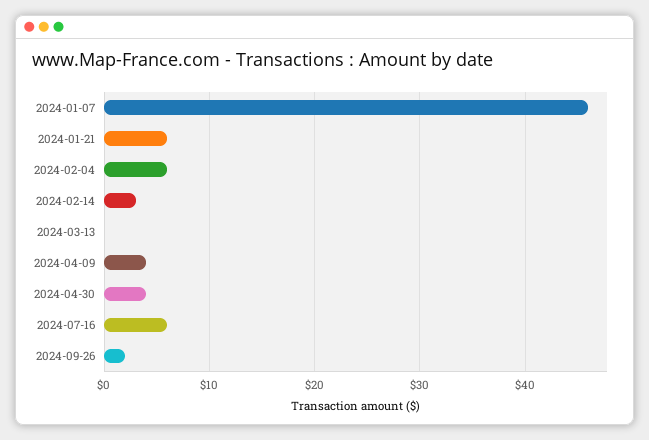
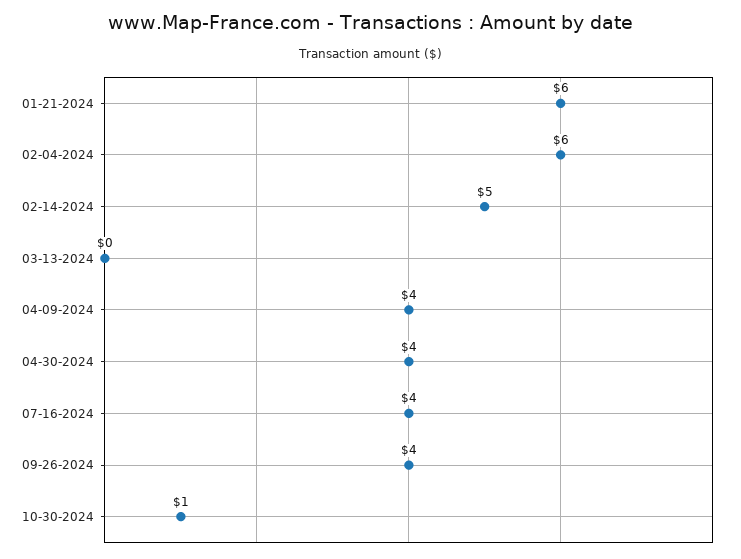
2024-01-07: 46 -> none
2024-02-14: 3 -> 5
2024-07-16: 6 -> 4
2024-09-26: 2 -> 4
10-30-2024: none -> 1

